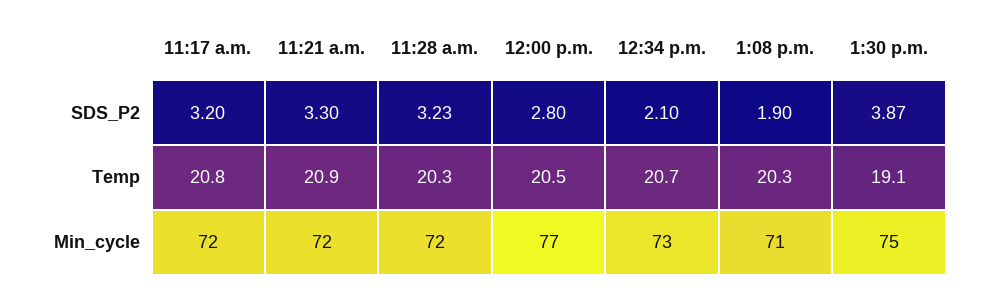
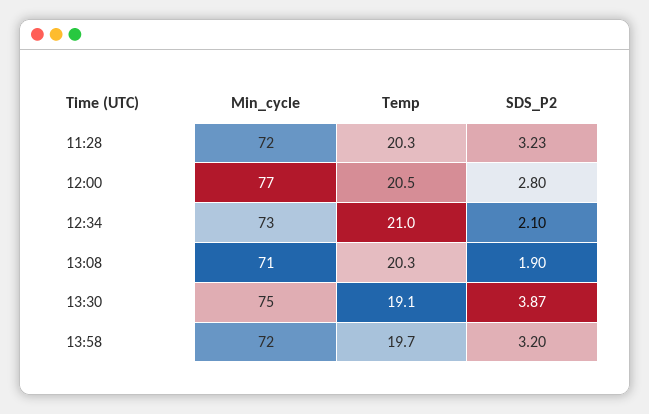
11:17 a.m., SDS_P2: 3.2 -> none
11:21 a.m., SDS_P2: 3.3 -> none
11:17 a.m., Temp: 20.8 -> none
11:21 a.m., Temp: 20.9 -> none
12:34 p.m., Temp: 20.7 -> 21
11:17 a.m., Min_cycle: 72 -> none
11:21 a.m., Min_cycle: 72 -> none
13:58, Min_cycle: none -> 72
13:58, Temp: none -> 19.7
13:58, SDS_P2: none -> 3.2

